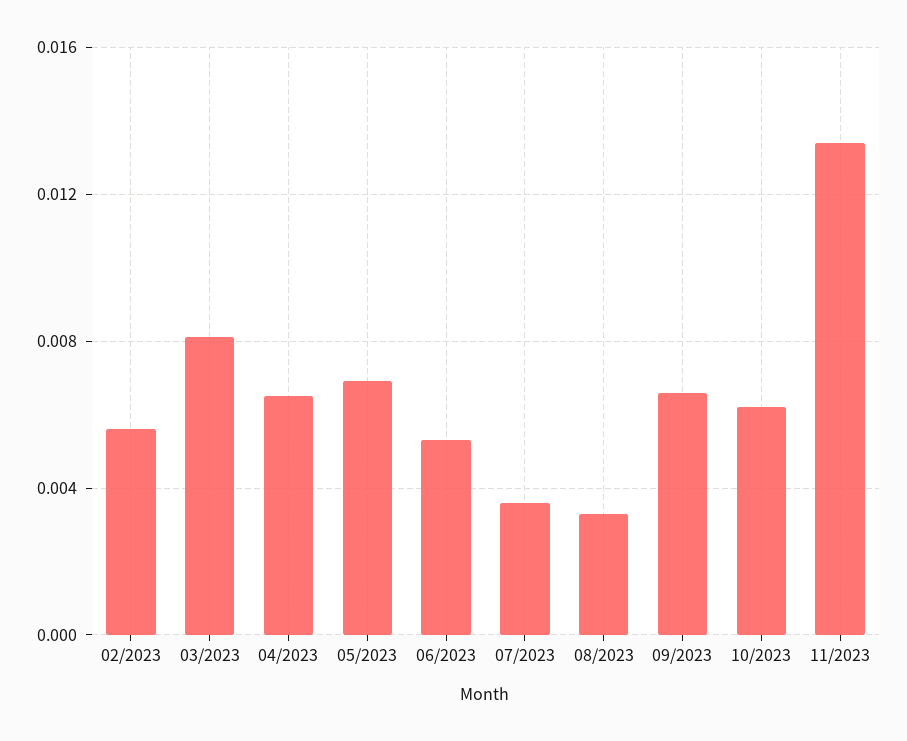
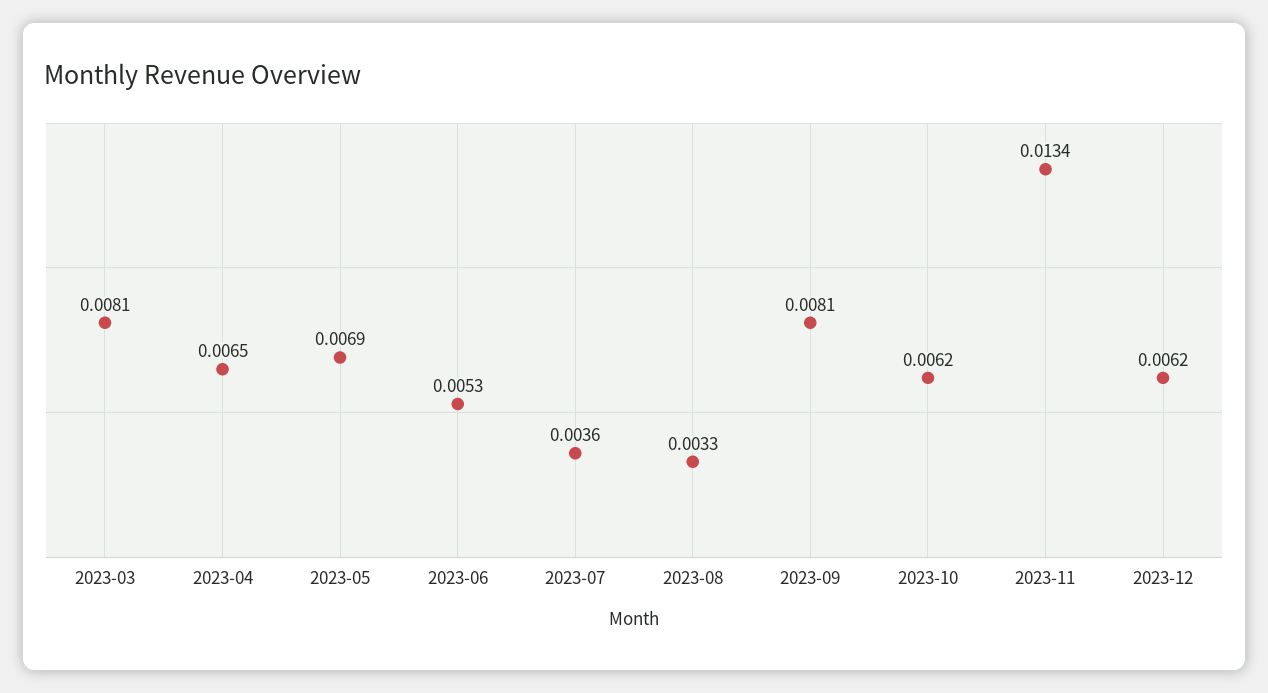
02/2023: 0.0055 -> none
09/2023: 0.0065 -> 0.0081
2023-12: none -> 0.0062

